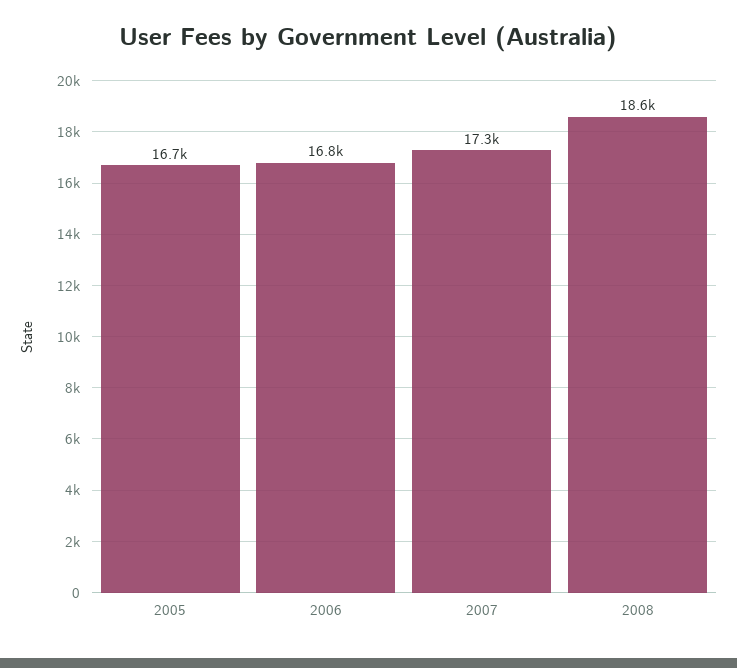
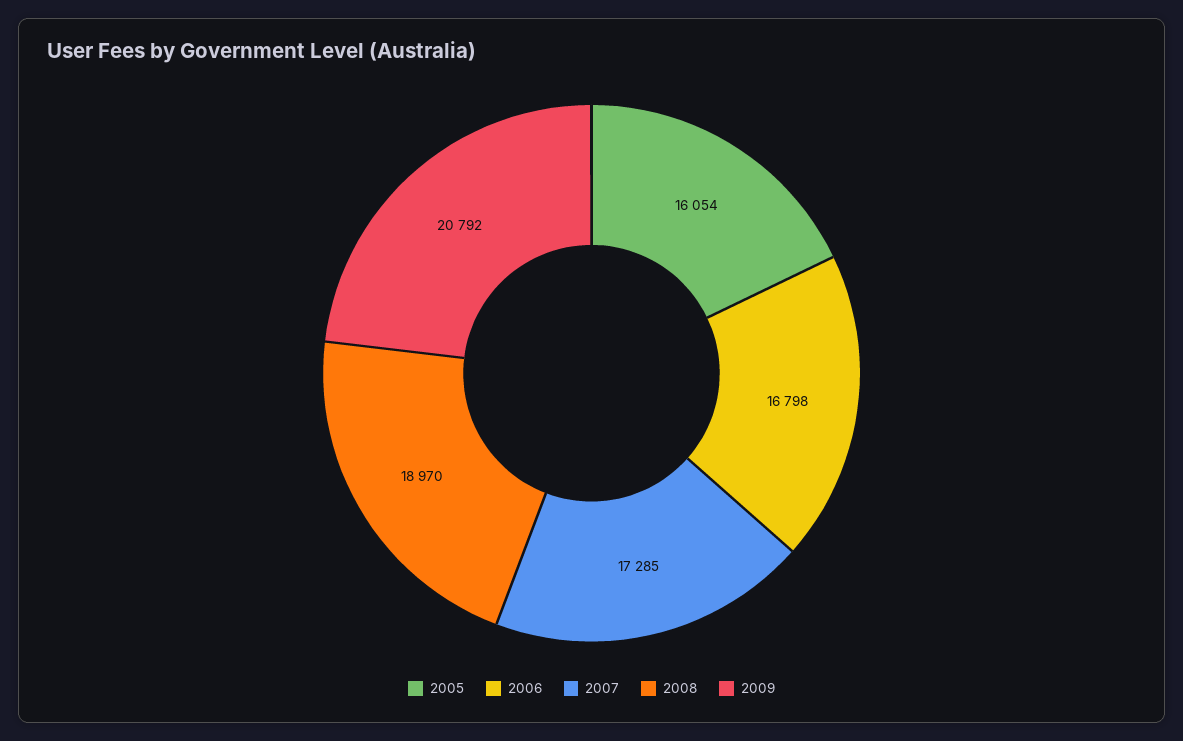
2005: 16700 -> 16054
2008: 18600 -> 18970
2009: none -> 20792

